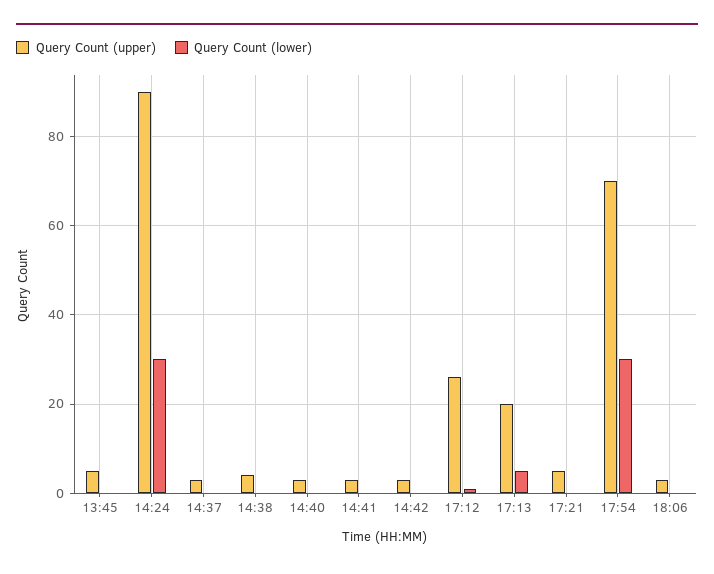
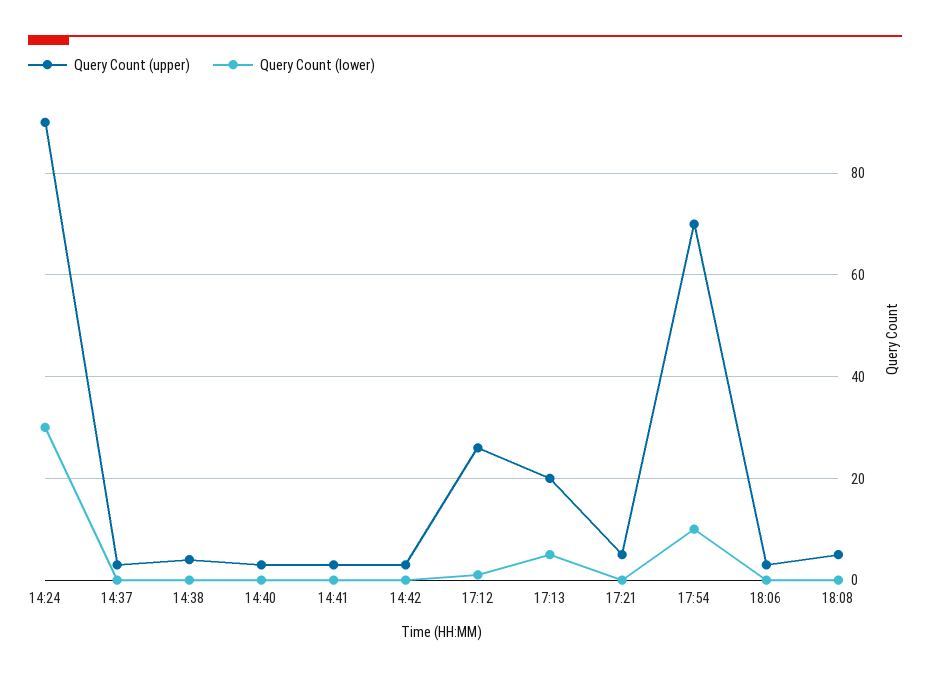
Query Count (upper), 13:45: 5 -> none
Query Count (lower), 13:45: 0 -> none
Query Count (lower), 17:54: 30 -> 10
Query Count (upper), 18:08: none -> 5
Query Count (lower), 18:08: none -> 0

